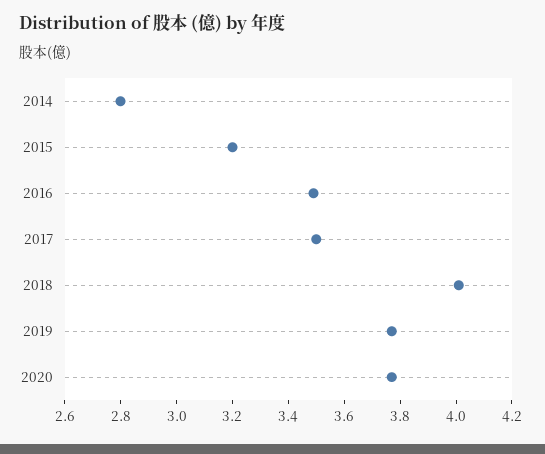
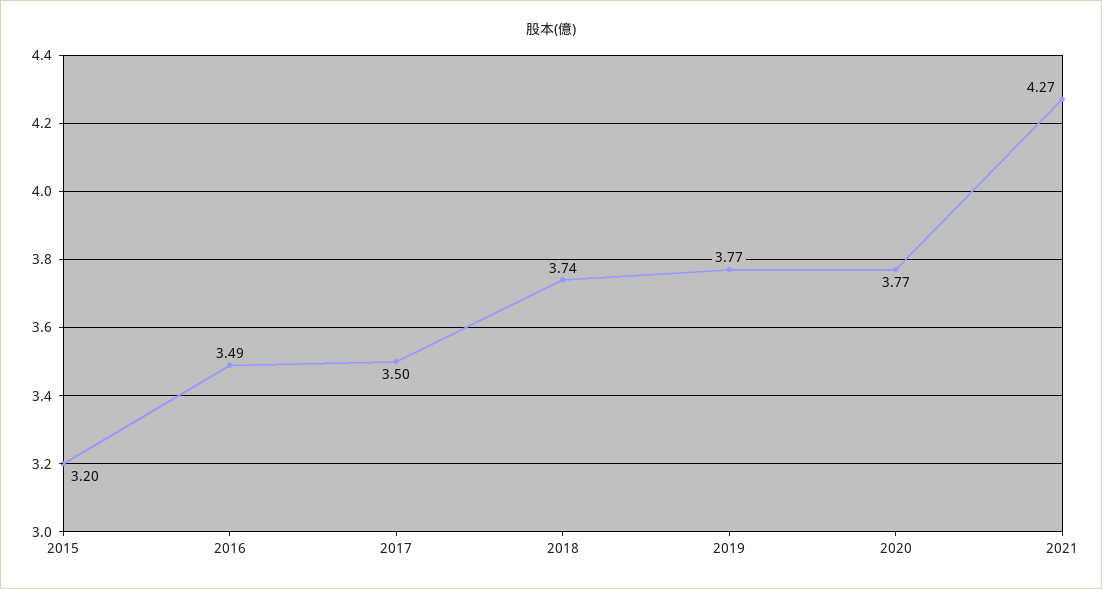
2014: 2.8 -> none
2018: 4 -> 3.74
2021: none -> 4.27

